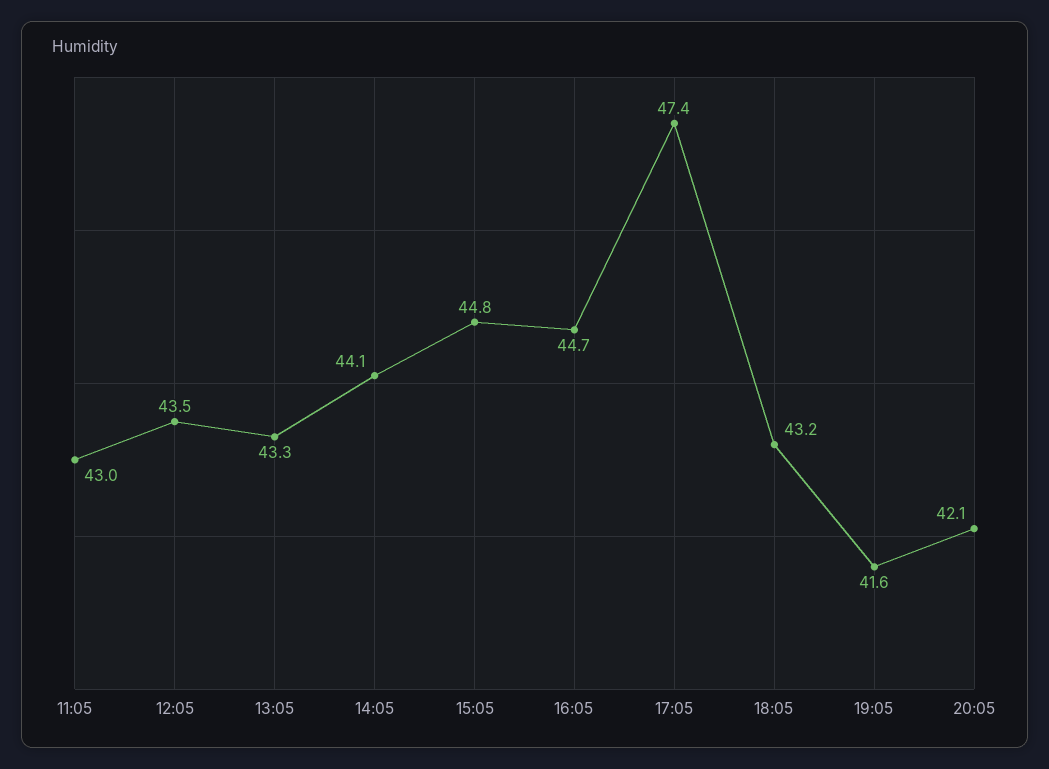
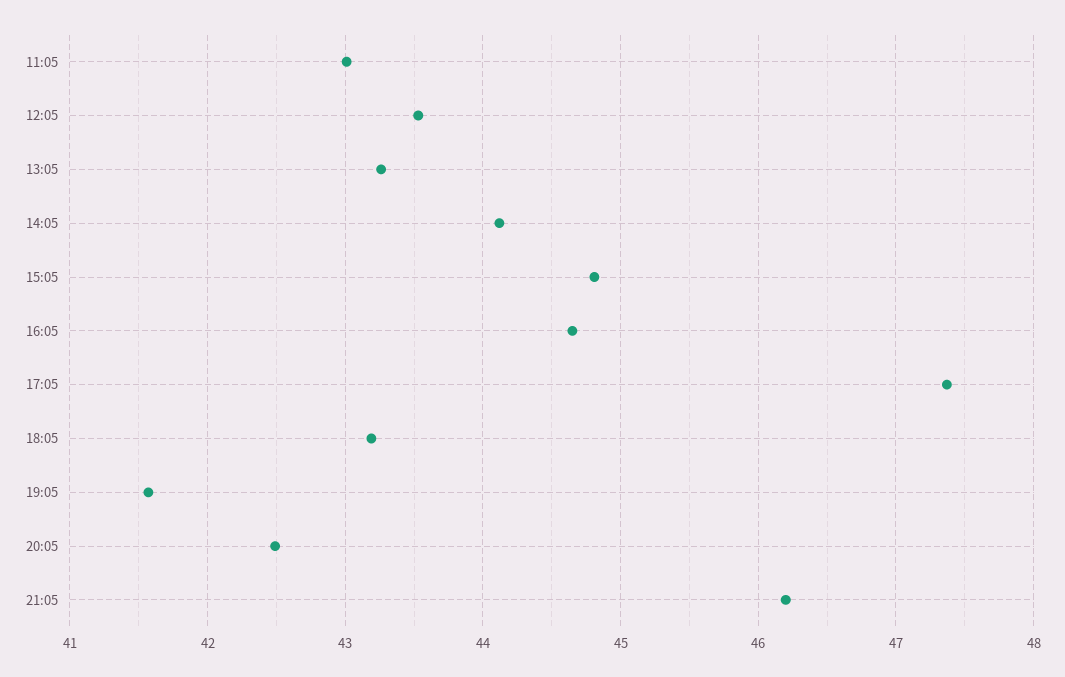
20:05: 42.1 -> 42.5
21:05: none -> 46.2

